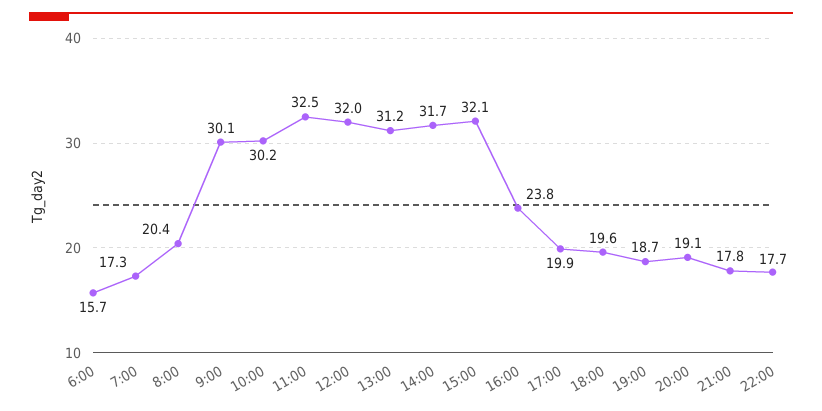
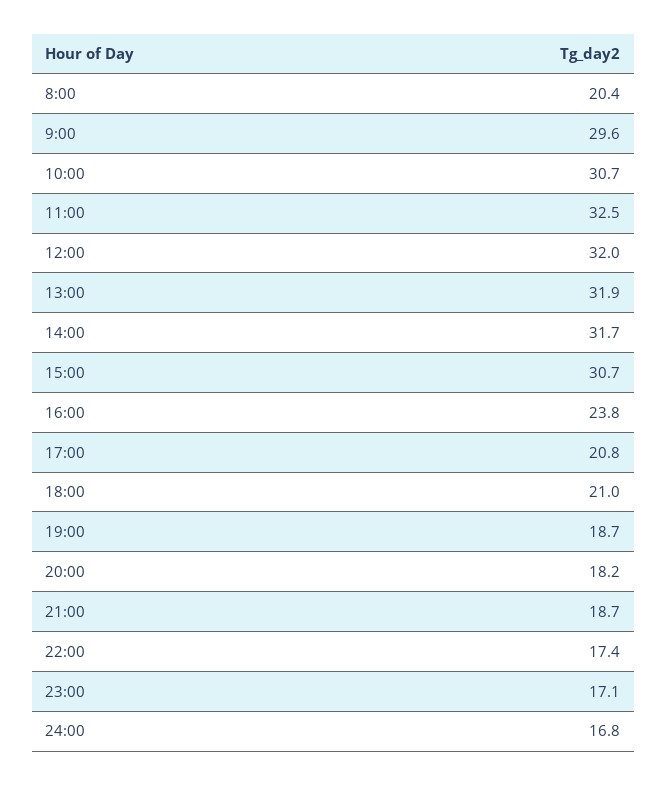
6:00: 15.7 -> none
7:00: 17.3 -> none
9:00: 30.1 -> 29.6
10:00: 30.2 -> 30.7
13:00: 31.2 -> 31.9
15:00: 32.1 -> 30.7
17:00: 19.9 -> 20.8
18:00: 19.6 -> 21
20:00: 19.1 -> 18.2
21:00: 17.8 -> 18.7
22:00: 17.7 -> 17.4
23:00: none -> 17.1
24:00: none -> 16.8

